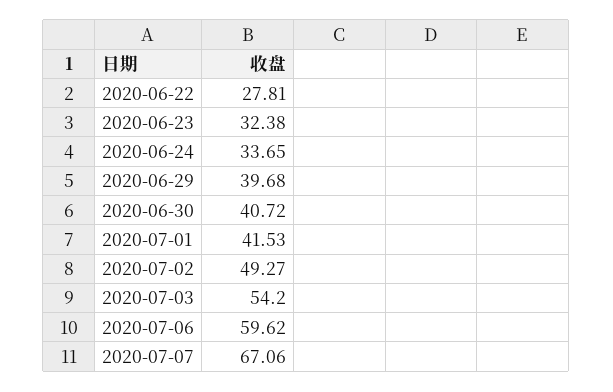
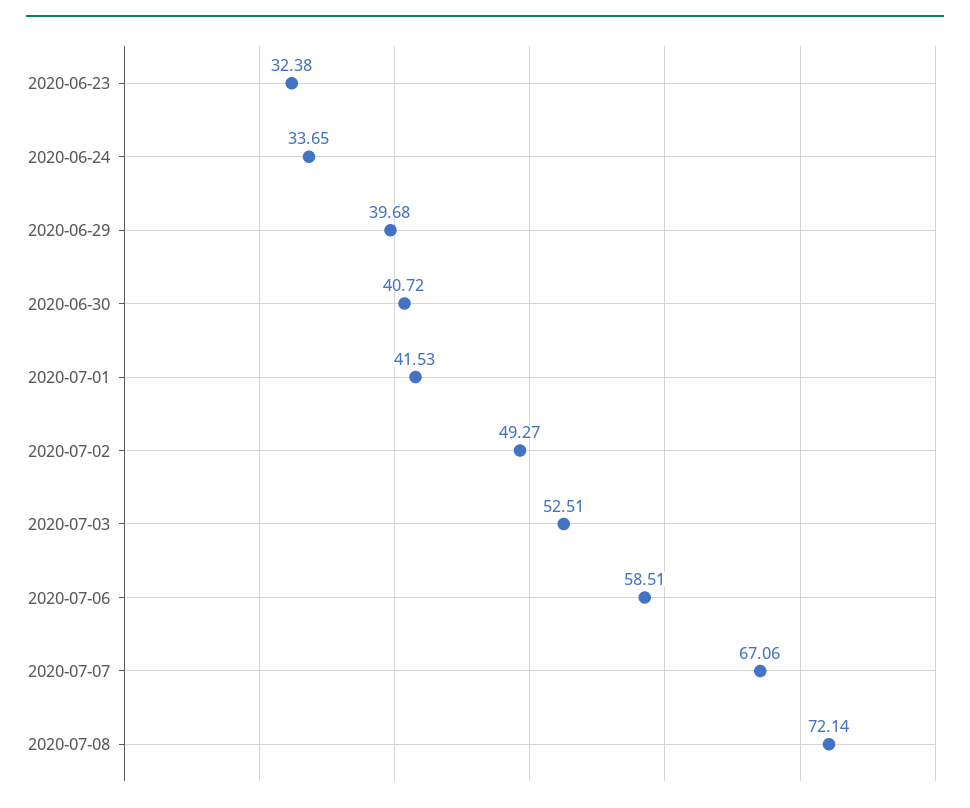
2020-06-22: 27.81 -> none
2020-07-03: 54.2 -> 52.51
2020-07-06: 59.62 -> 58.51
2020-07-08: none -> 72.14

